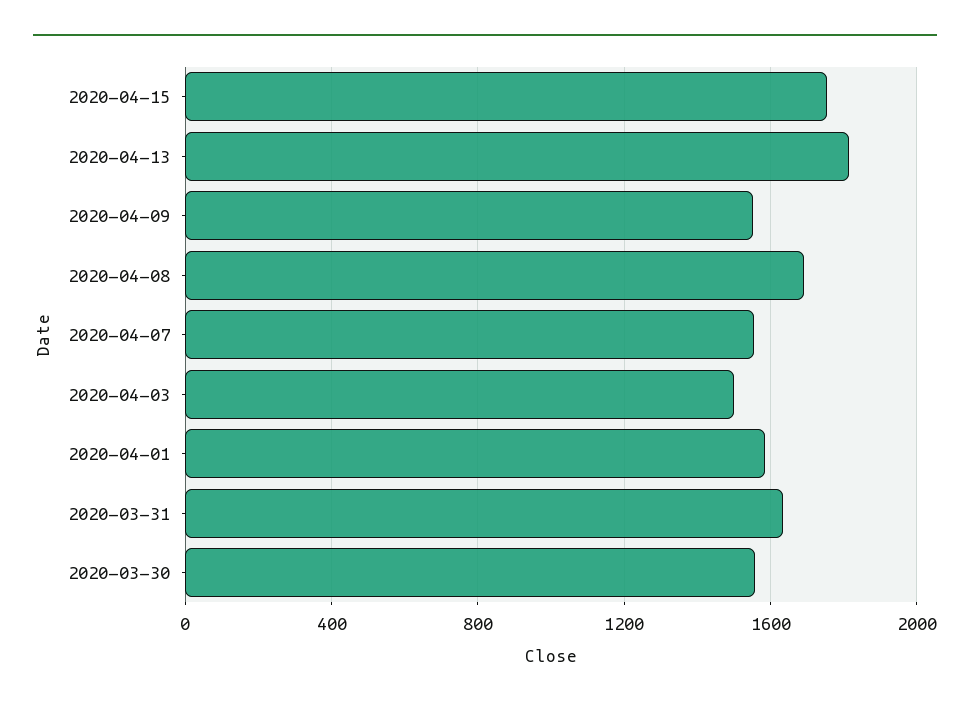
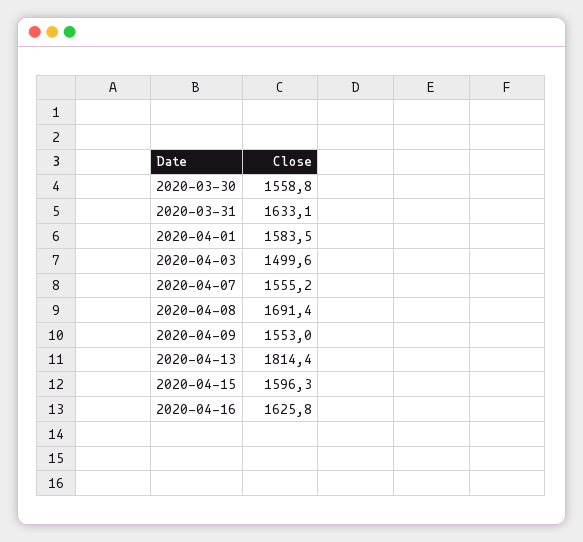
2020-04-15: 1750 -> 1596.3
2020-04-16: none -> 1625.8

